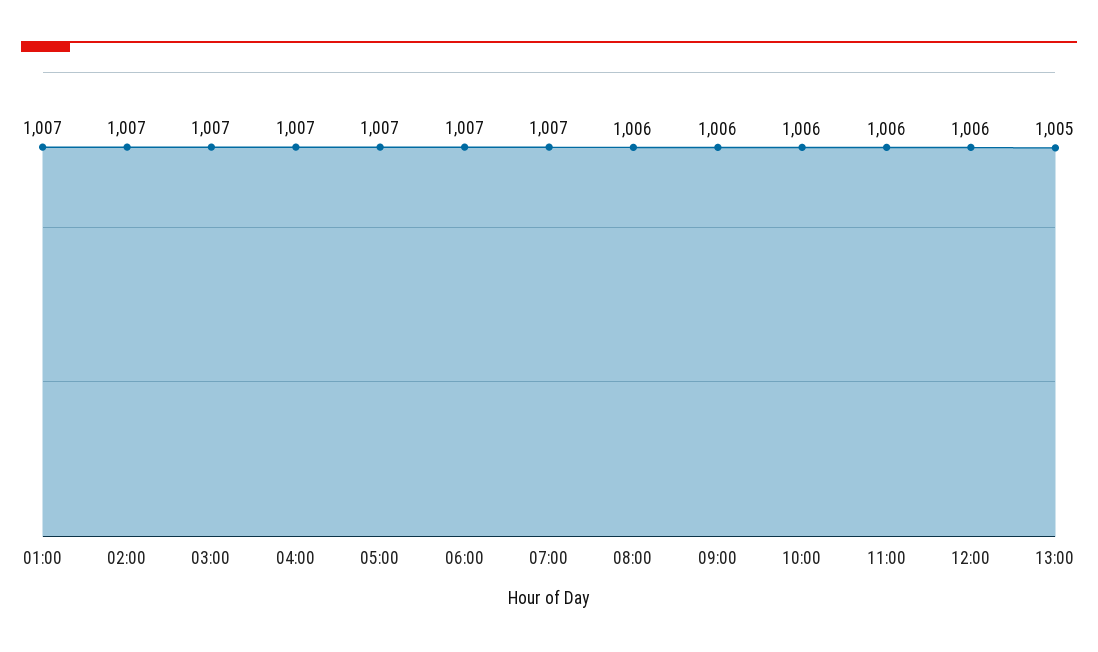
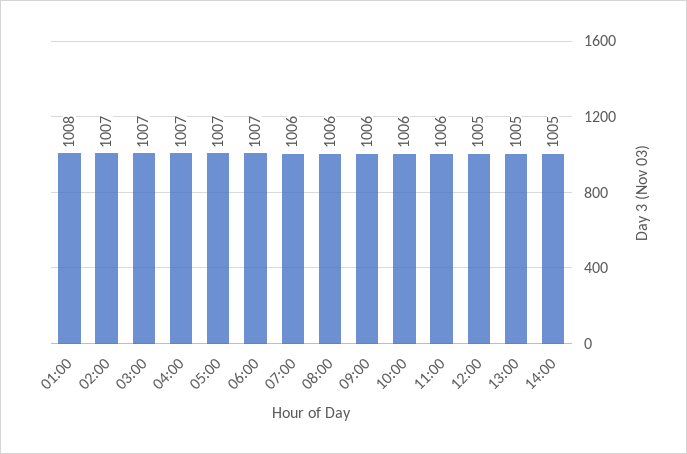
01:00: 1007 -> 1008
07:00: 1007 -> 1006
12:00: 1006 -> 1005
14:00: none -> 1005

